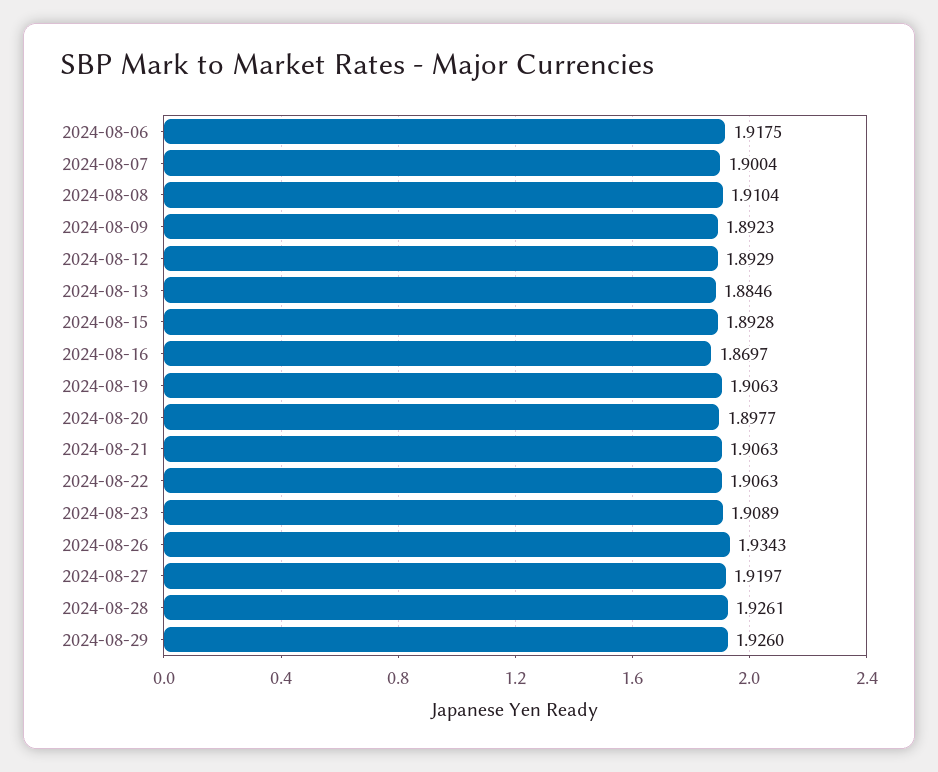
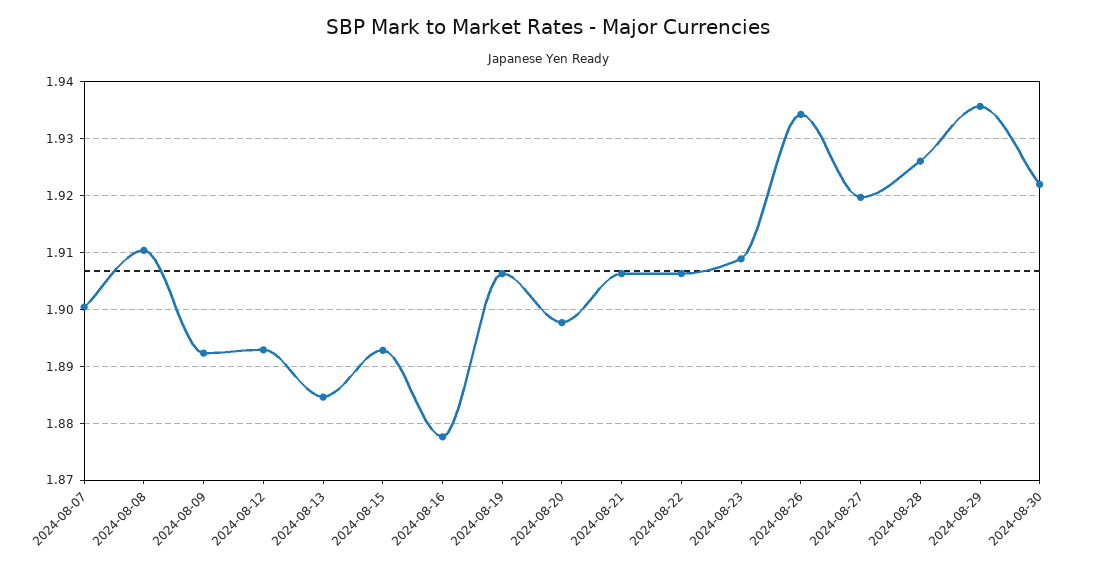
2024-08-06: 1.9175 -> none
2024-08-16: 1.8697 -> 1.878
2024-08-29: 1.926 -> 1.936
2024-08-30: none -> 1.922

